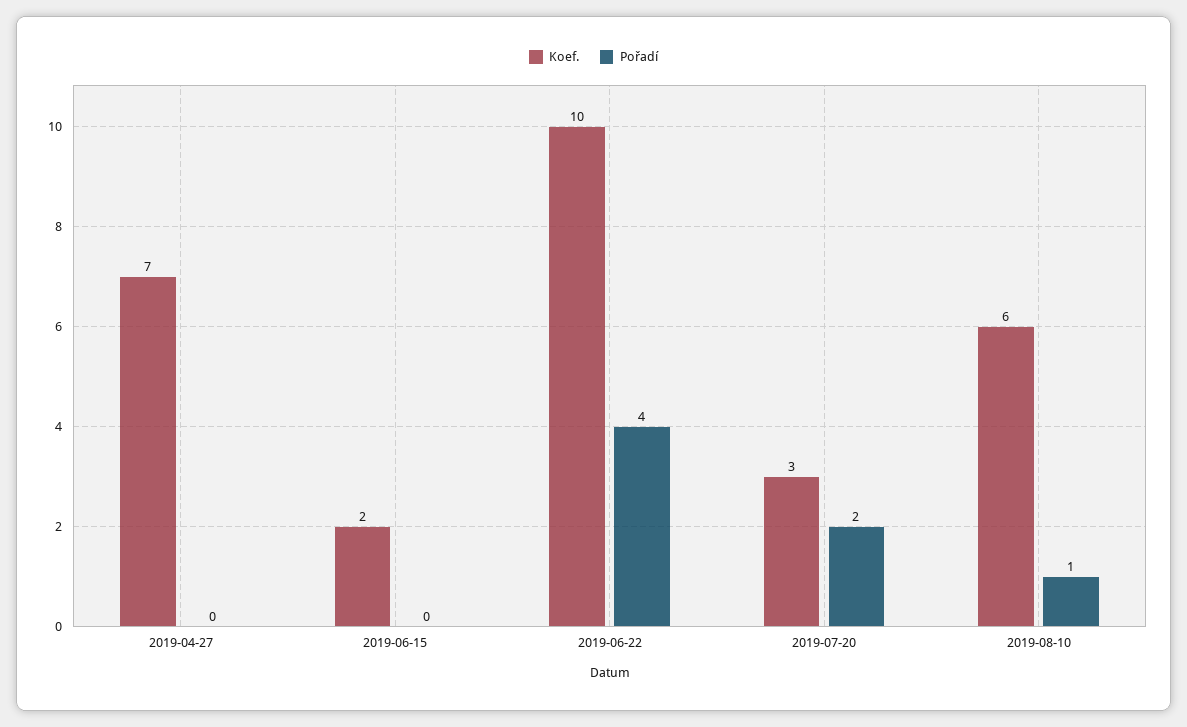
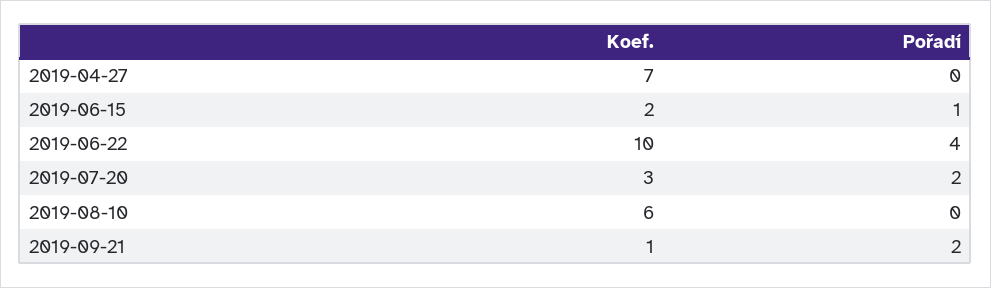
Pořadí, 2019-06-15: 0 -> 1
Pořadí, 2019-08-10: 1 -> 0
Koef., 2019-09-21: none -> 1
Pořadí, 2019-09-21: none -> 2

